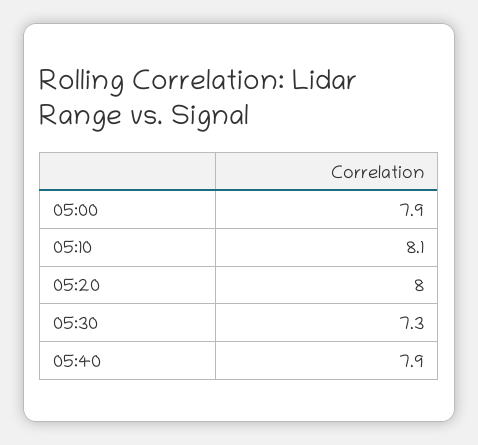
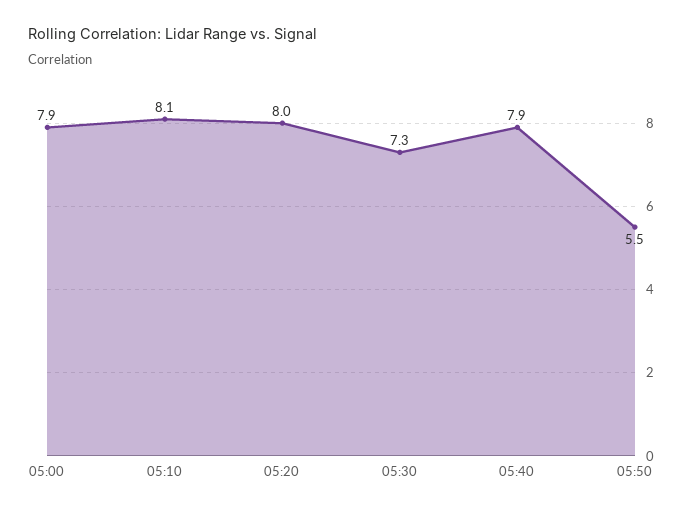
05:50: none -> 5.5

